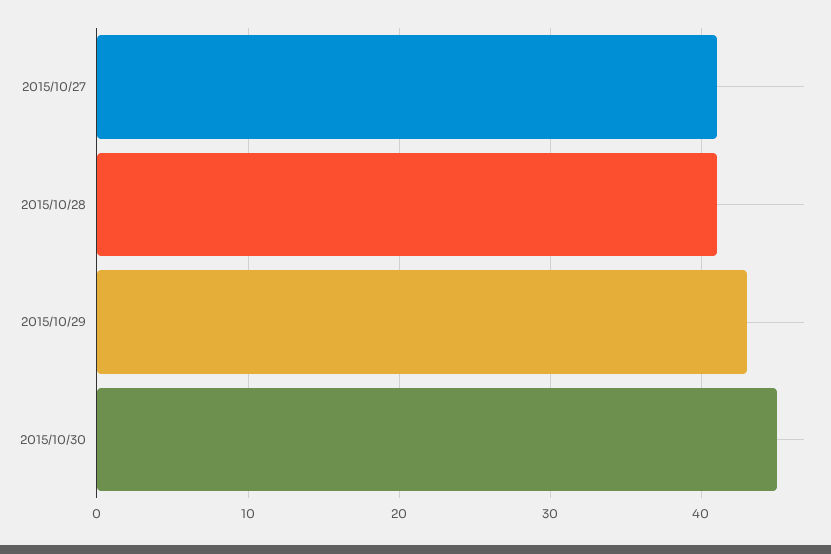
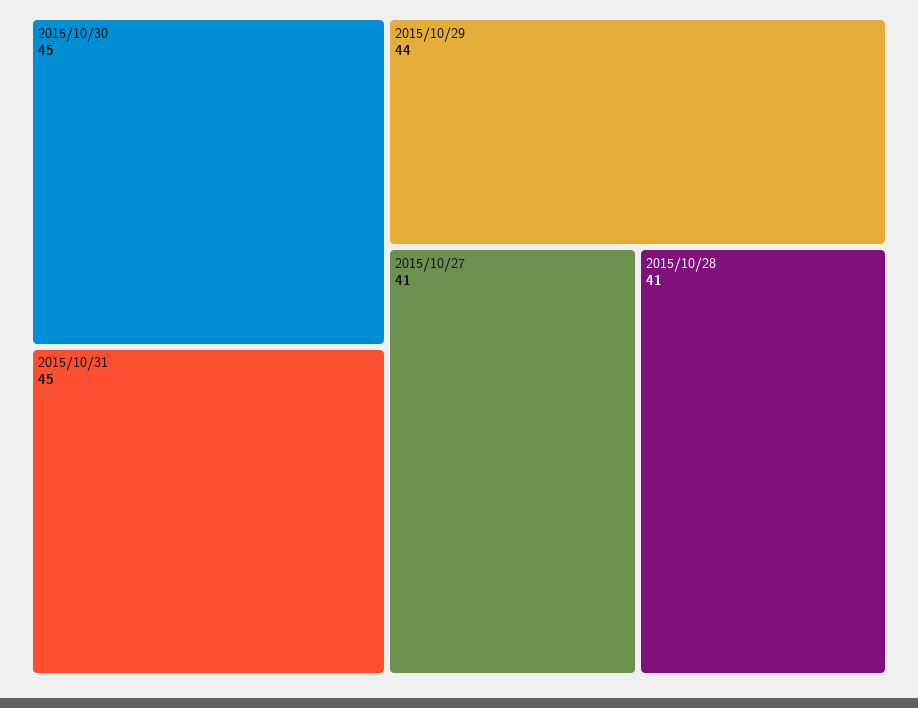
2015/10/29: 43 -> 44
2015/10/31: none -> 45

